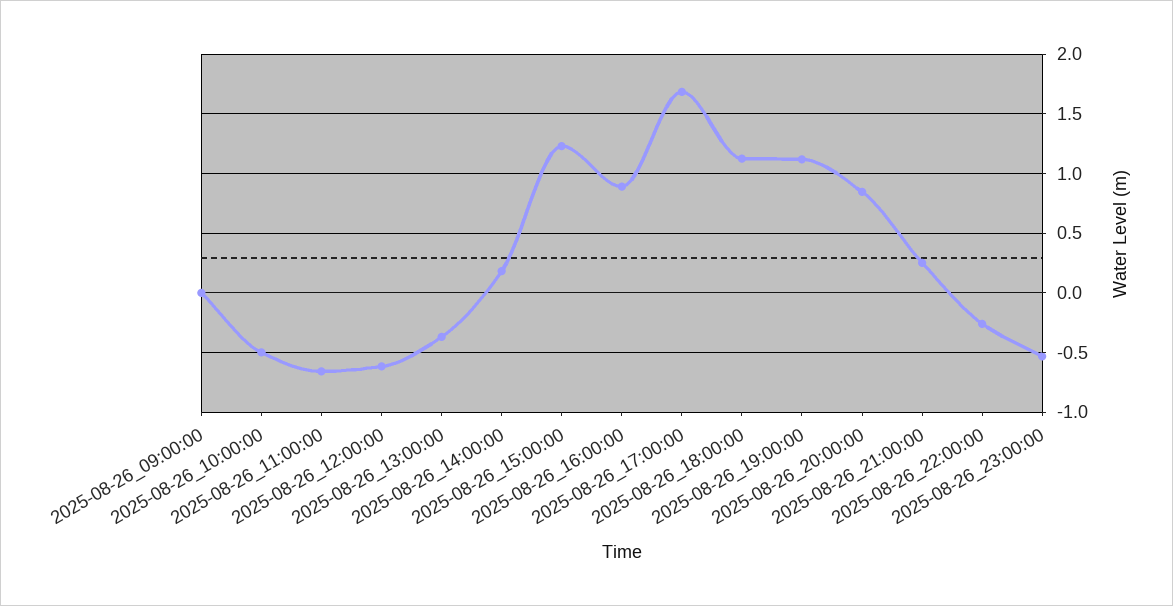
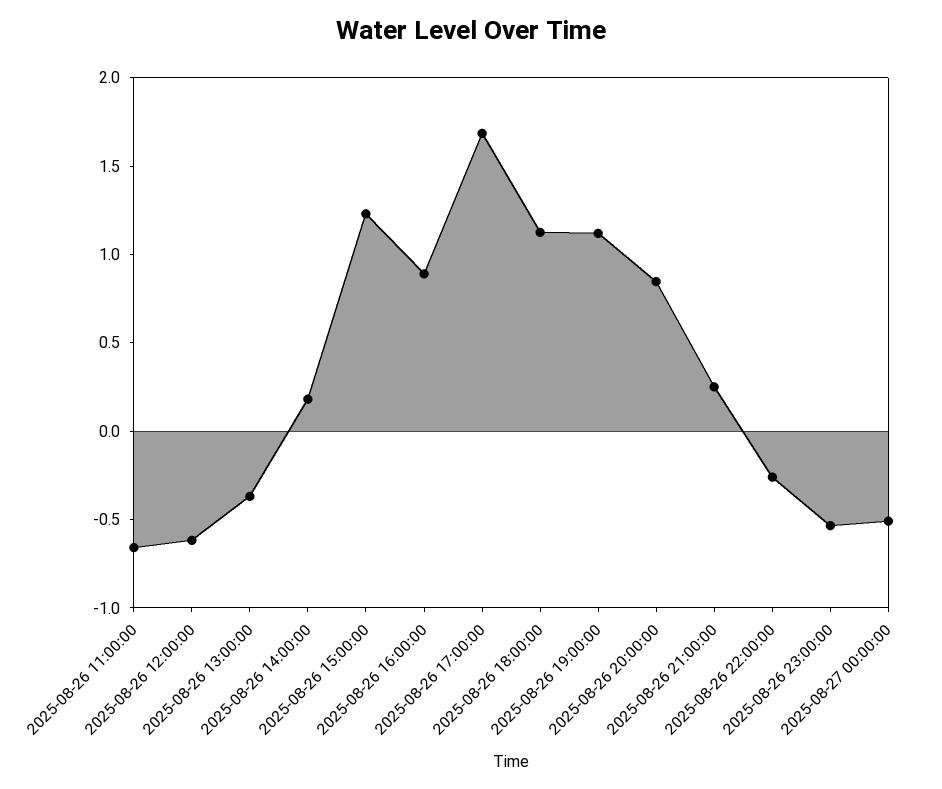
2025-08-26_09:00:00: 0 -> none
2025-08-26_10:00:00: -0.5 -> none
2025-08-27 00:00:00: none -> -0.5

